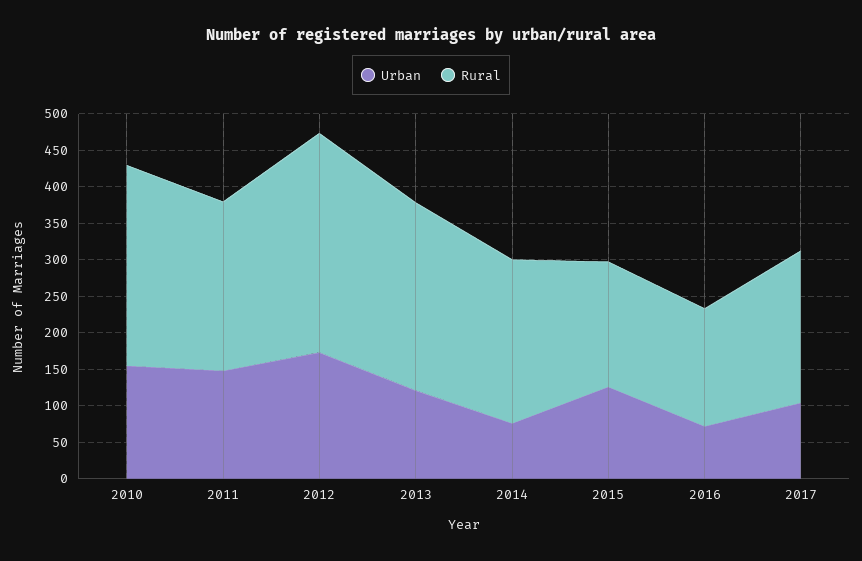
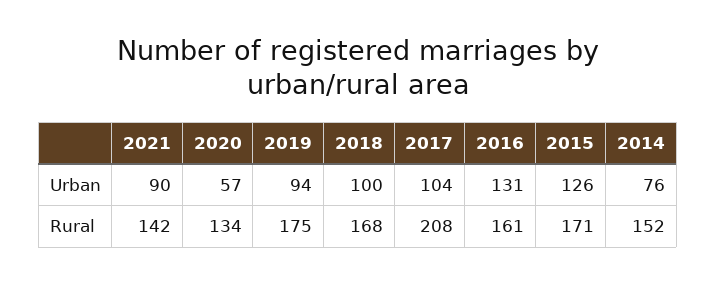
Urban, 2010: 150 -> none
Rural, 2010: 275 -> none
Urban, 2011: 150 -> none
Rural, 2011: 225 -> none
Urban, 2012: 175 -> none
Rural, 2012: 300 -> none
Urban, 2013: 125 -> none
Rural, 2013: 250 -> none
Rural, 2014: 225 -> 152
Urban, 2016: 75 -> 131
Urban, 2021: none -> 90
Urban, 2020: none -> 57
Urban, 2019: none -> 94
Urban, 2018: none -> 100
Rural, 2021: none -> 142
Rural, 2020: none -> 134
Rural, 2019: none -> 175
Rural, 2018: none -> 168

